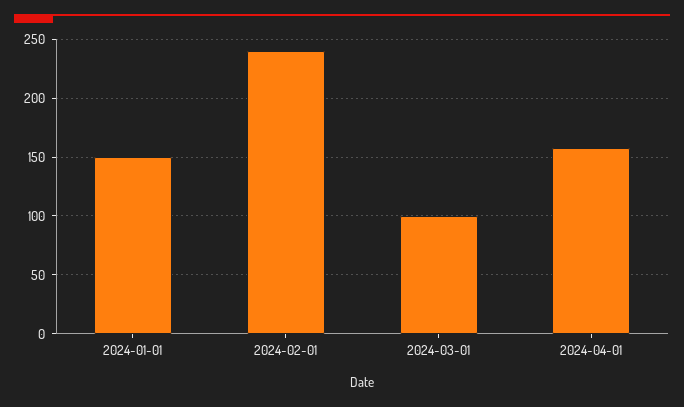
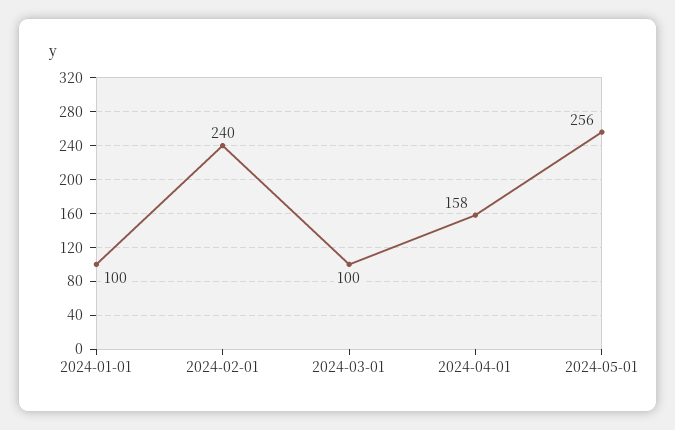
2024-01-01: 150 -> 100
2024-05-01: none -> 256

